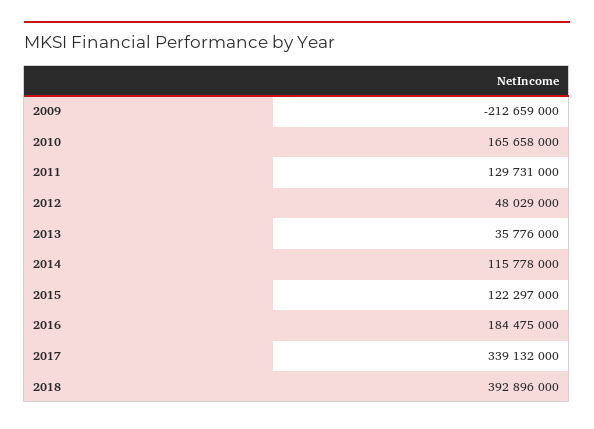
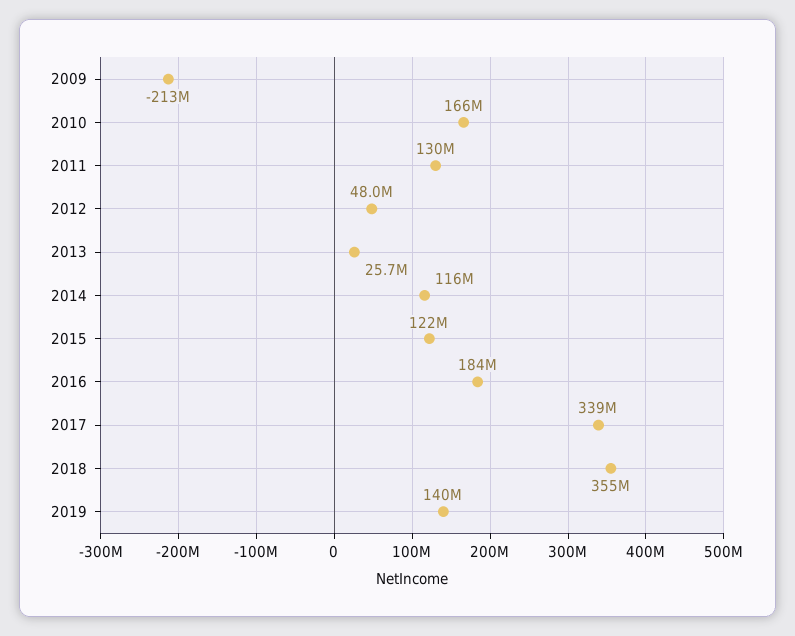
2013: 35776000 -> 25700000
2018: 392896000 -> 355000000
2019: none -> 140000000

